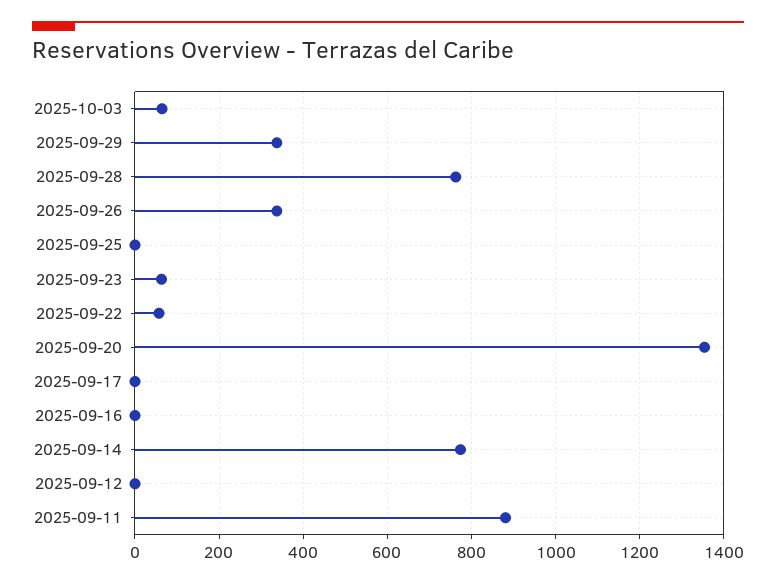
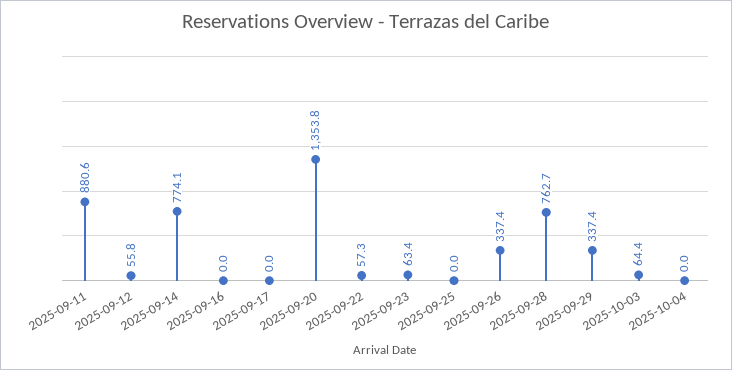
2025-09-12: 0 -> 55.8
2025-10-04: none -> 0

